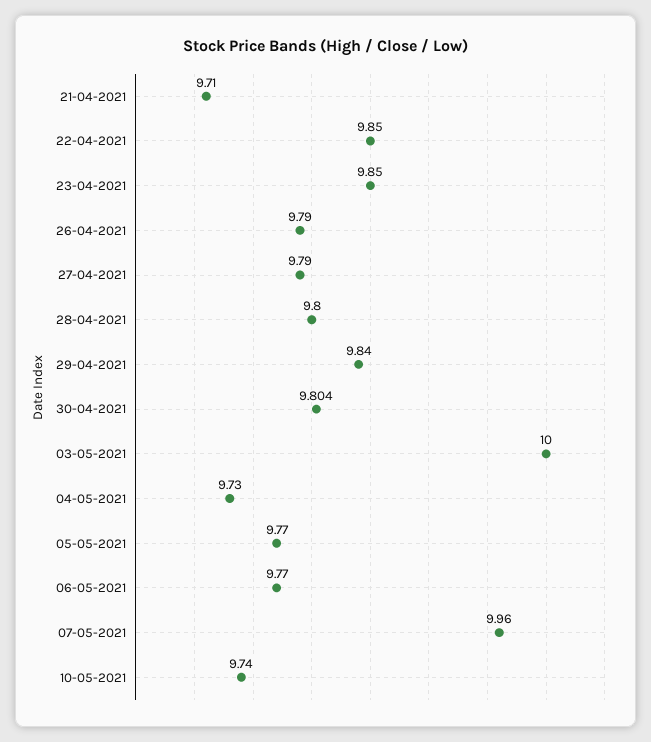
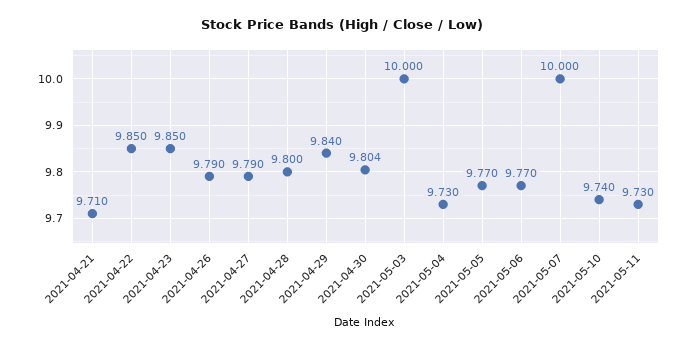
07-05-2021: 9.96 -> 10
2021-05-11: none -> 9.73

